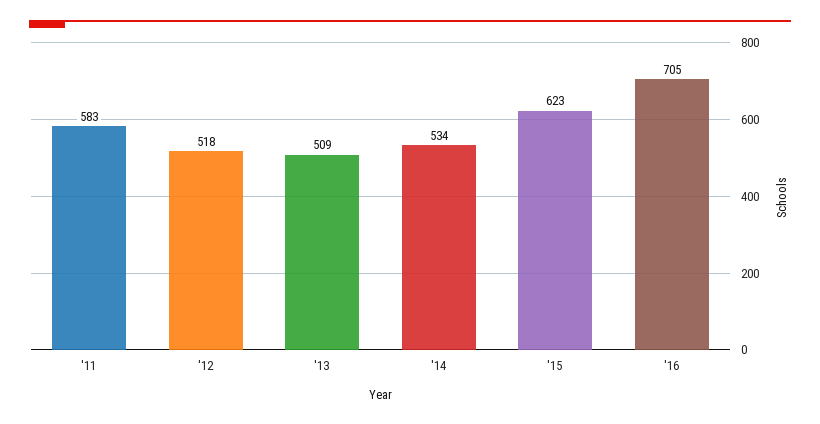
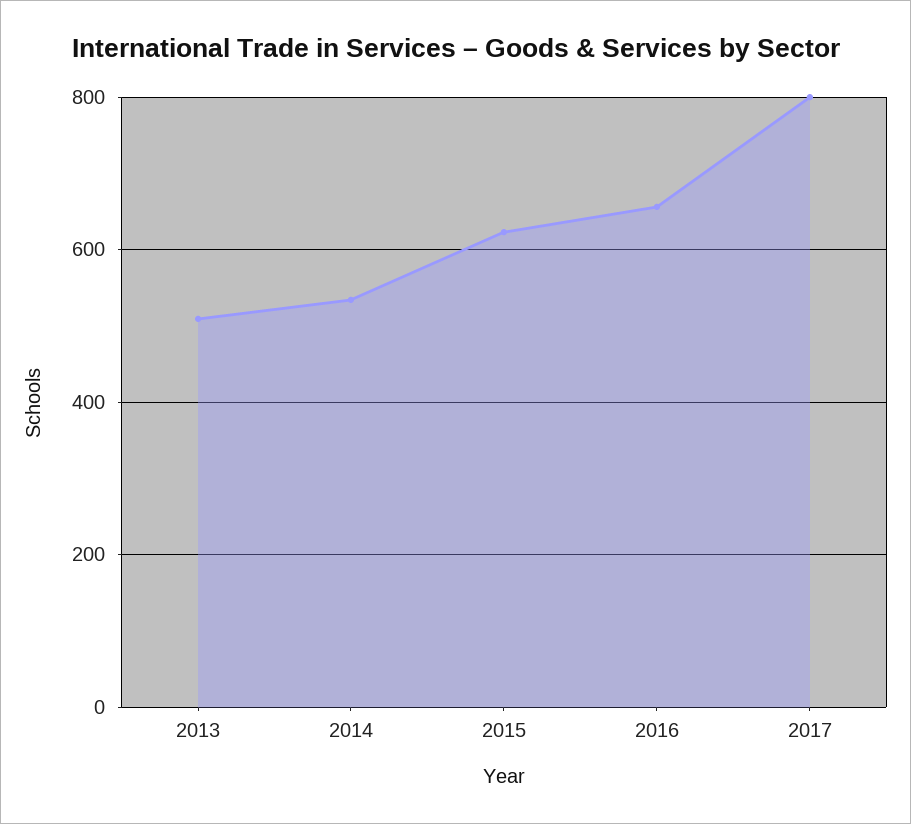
'11: 583 -> none
'12: 518 -> none
'16: 705 -> 660
2017: none -> 800

